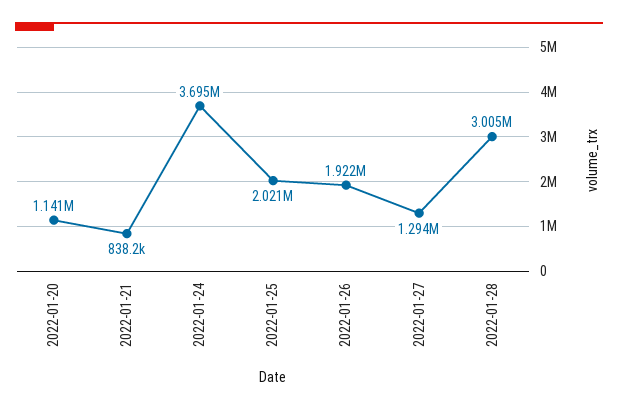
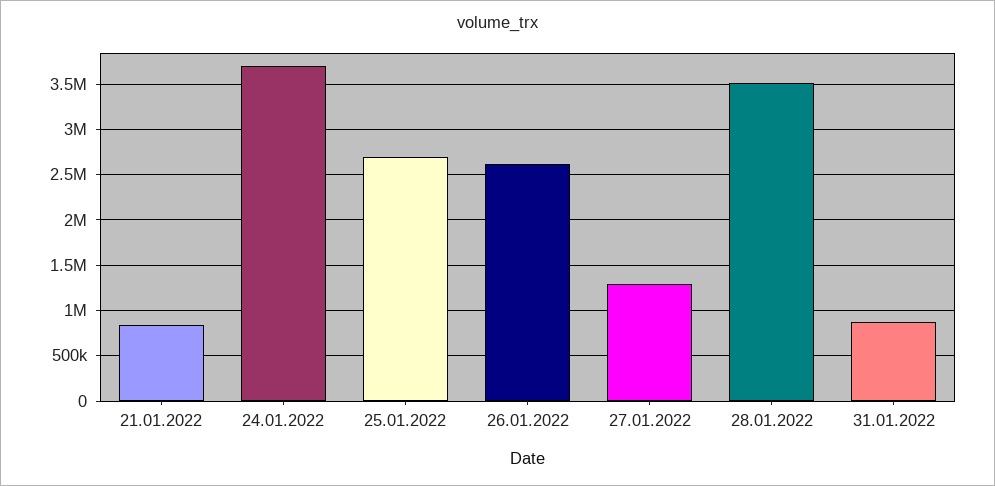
2022-01-20: 1141000 -> none
2022-01-25: 2021000 -> 2700000
2022-01-26: 1922000 -> 2600000
2022-01-28: 3005000 -> 3500000
31.01.2022: none -> 900000

